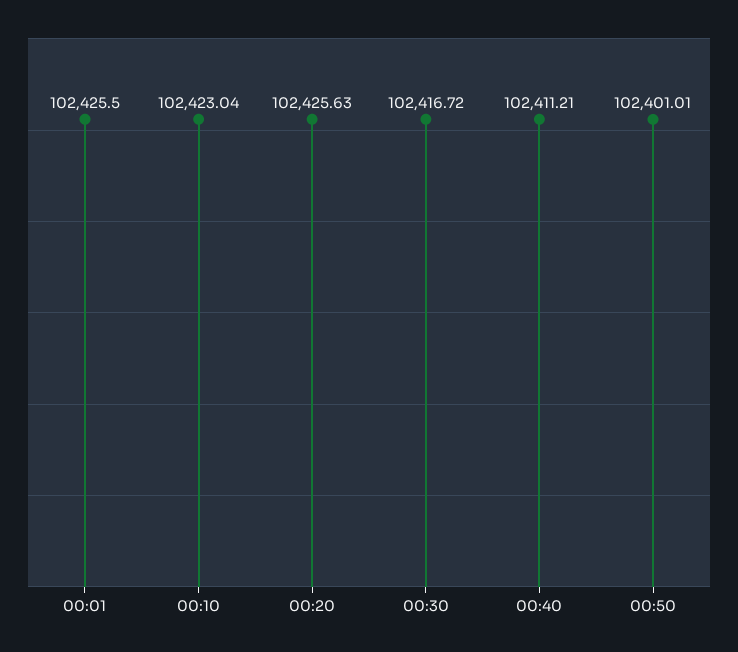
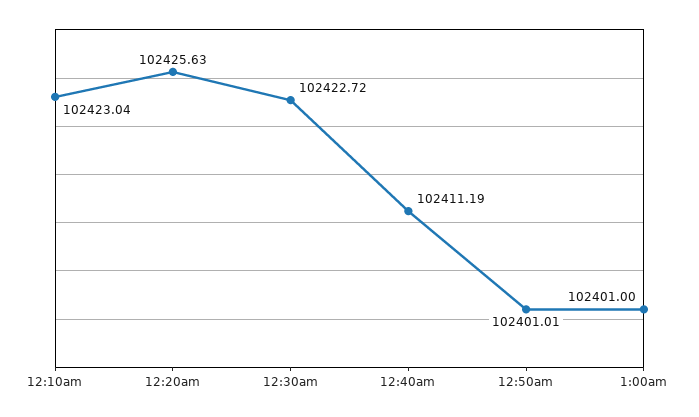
00:01: 102425.5 -> none
00:30: 102416.72 -> 102422.72
00:40: 102411.21 -> 102411.19
1:00am: none -> 102401

